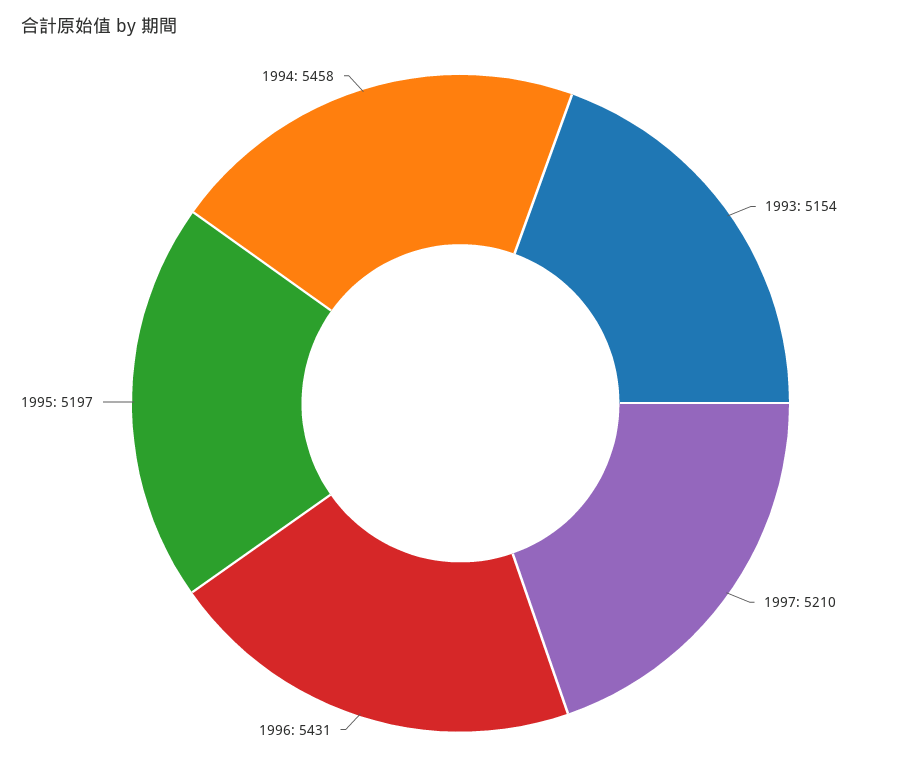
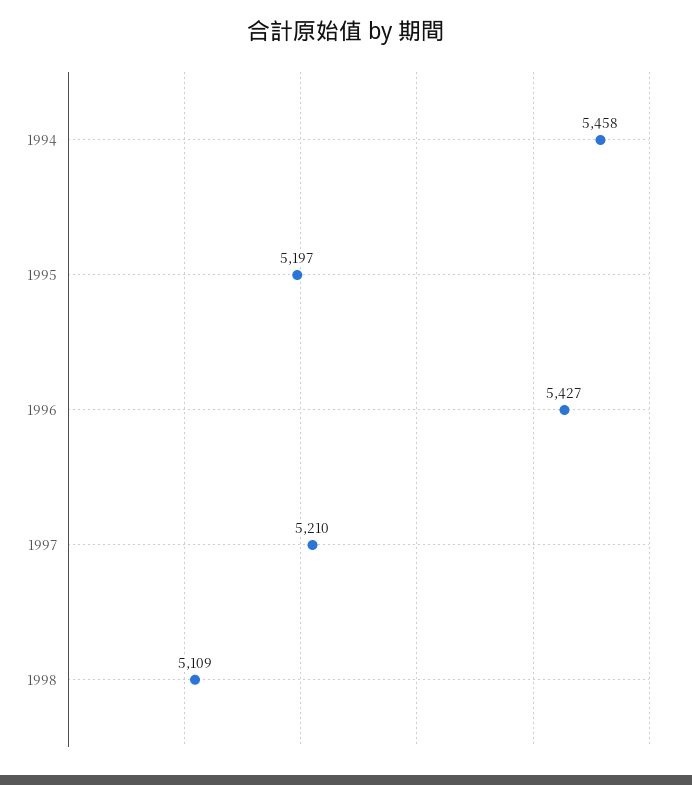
1993: 5154 -> none
1996: 5431 -> 5427
1998: none -> 5109

